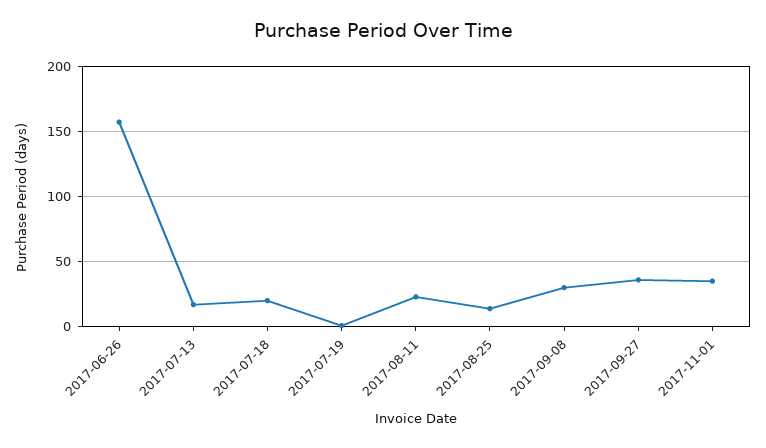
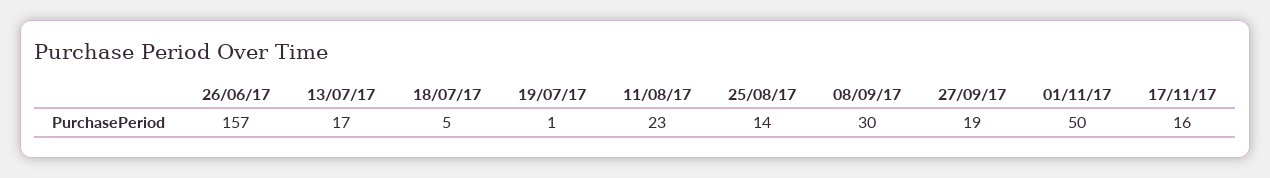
2017-07-18: 20 -> 5
2017-09-27: 35 -> 19
2017-11-01: 35 -> 50
17/11/17: none -> 16

